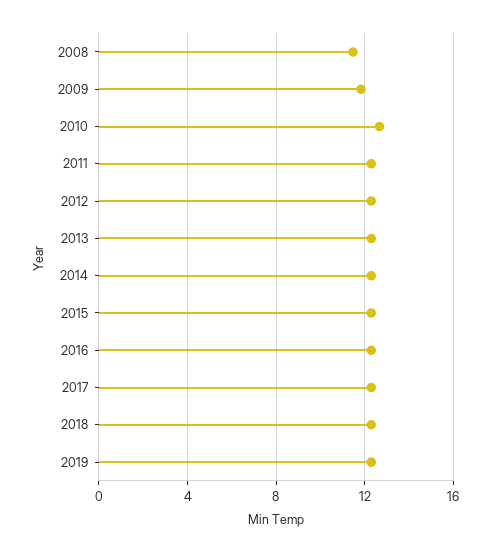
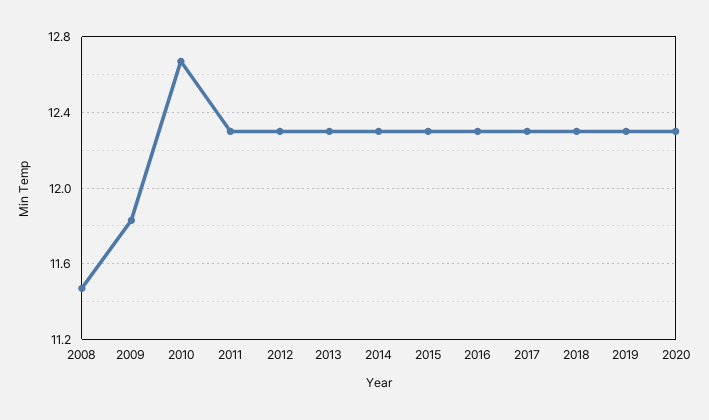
2020: none -> 12.3

